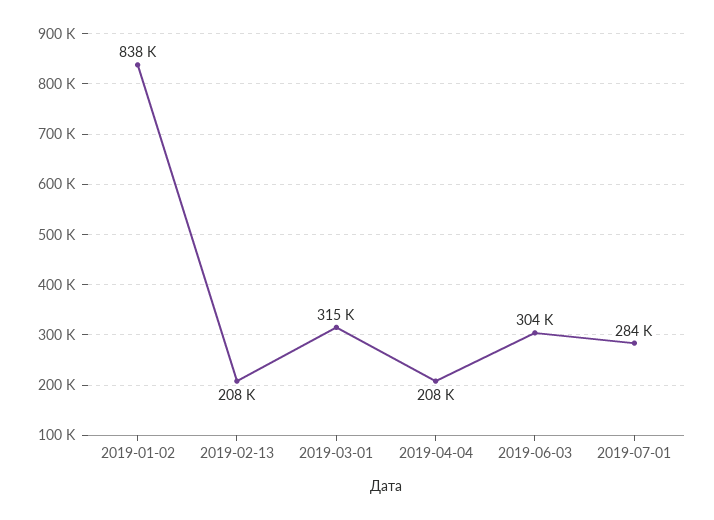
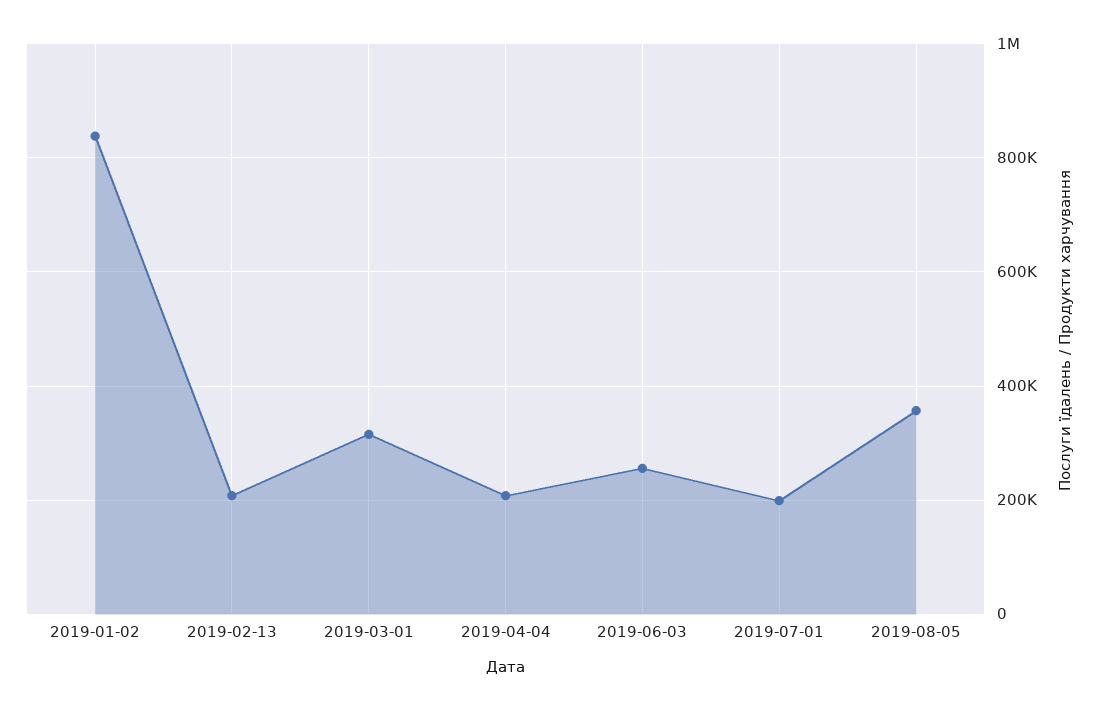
2019-06-03: 304000 -> 260000
2019-07-01: 284000 -> 200000
2019-08-05: none -> 360000

